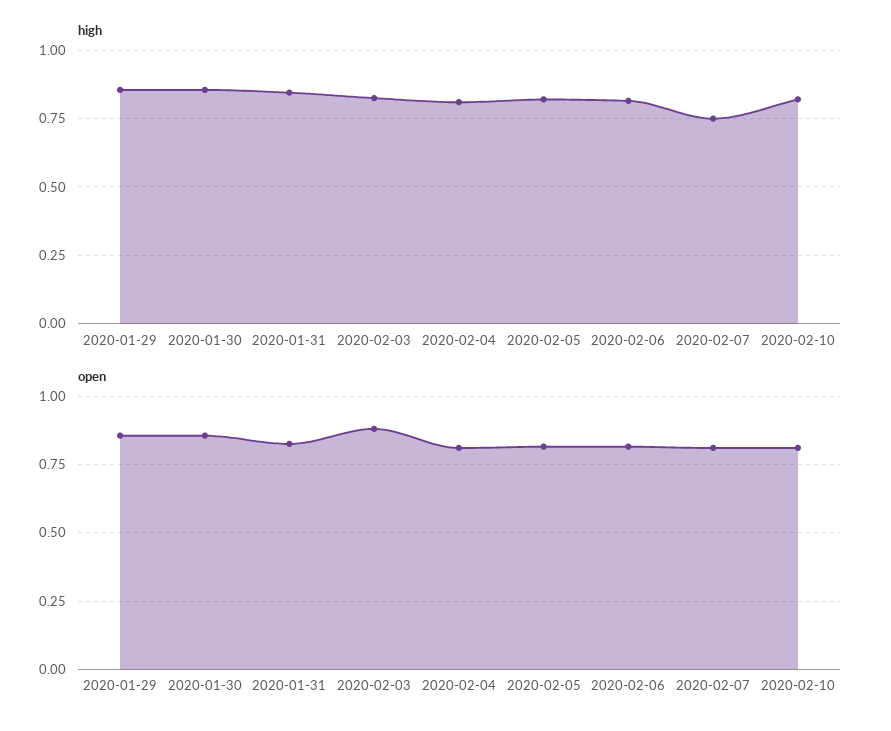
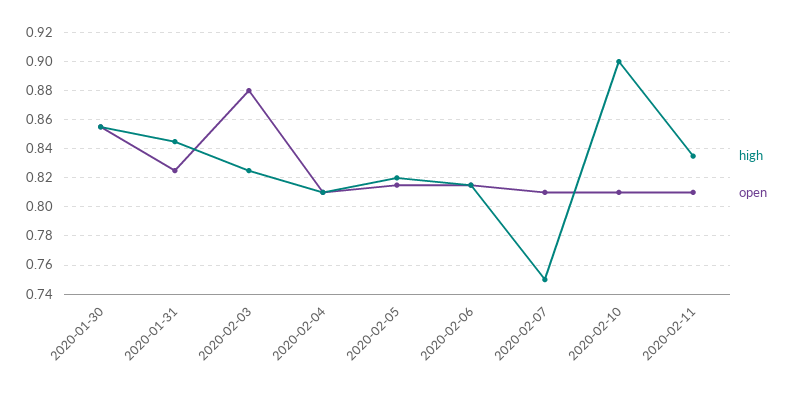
high, 2020-01-29: 0.85 -> none
high, 2020-02-10: 0.825 -> 0.9
open, 2020-01-29: 0.85 -> none
high, 2020-02-11: none -> 0.835
open, 2020-02-11: none -> 0.81

